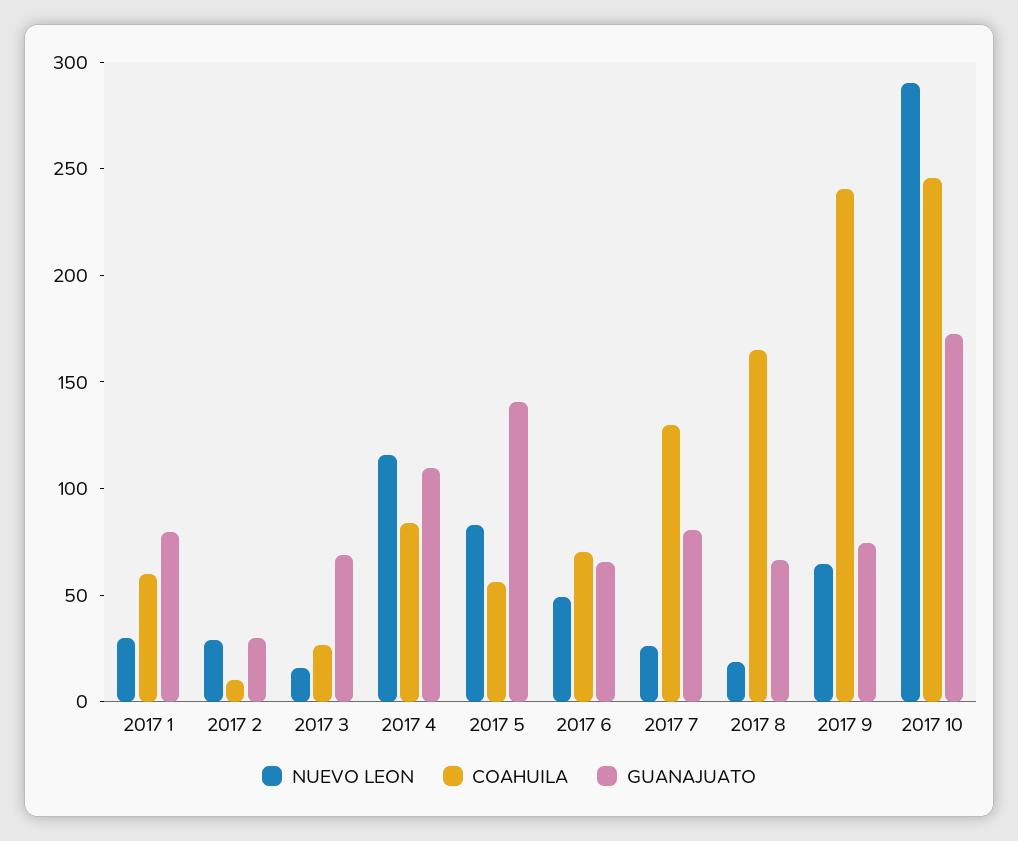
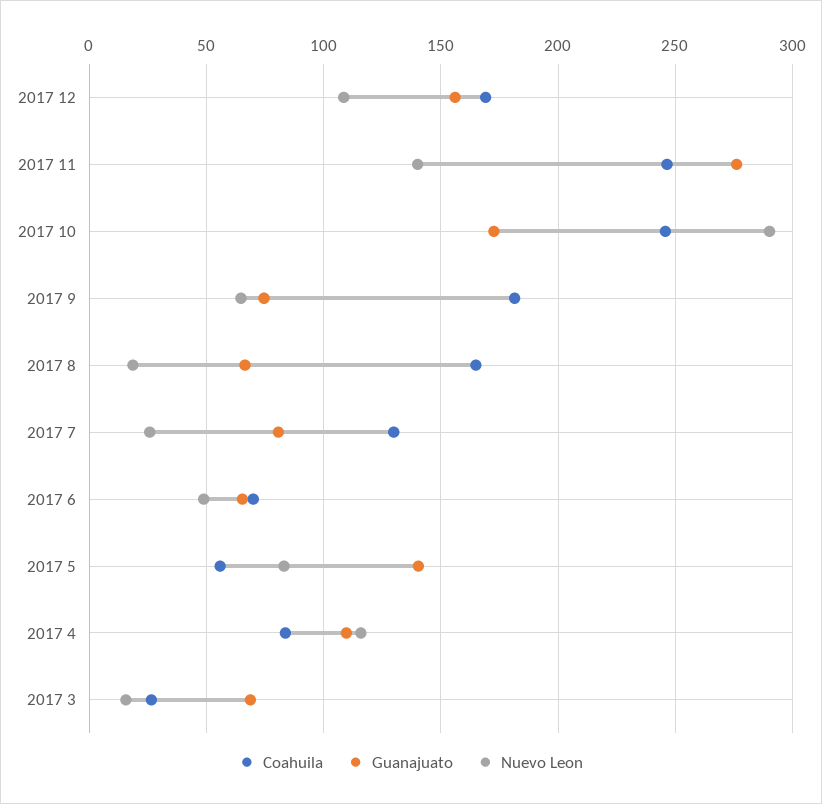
NUEVO LEON, 2017 1: 30 -> none
COAHUILA, 2017 1: 60 -> none
GUANAJUATO, 2017 1: 80 -> none
NUEVO LEON, 2017 2: 30 -> none
COAHUILA, 2017 2: 10 -> none
GUANAJUATO, 2017 2: 30 -> none
COAHUILA, 2017 9: 240 -> 180
COAHUILA, 2017 12: none -> 170
GUANAJUATO, 2017 12: none -> 155
NUEVO LEON, 2017 12: none -> 110
COAHUILA, 2017 11: none -> 245
GUANAJUATO, 2017 11: none -> 275
NUEVO LEON, 2017 11: none -> 140

